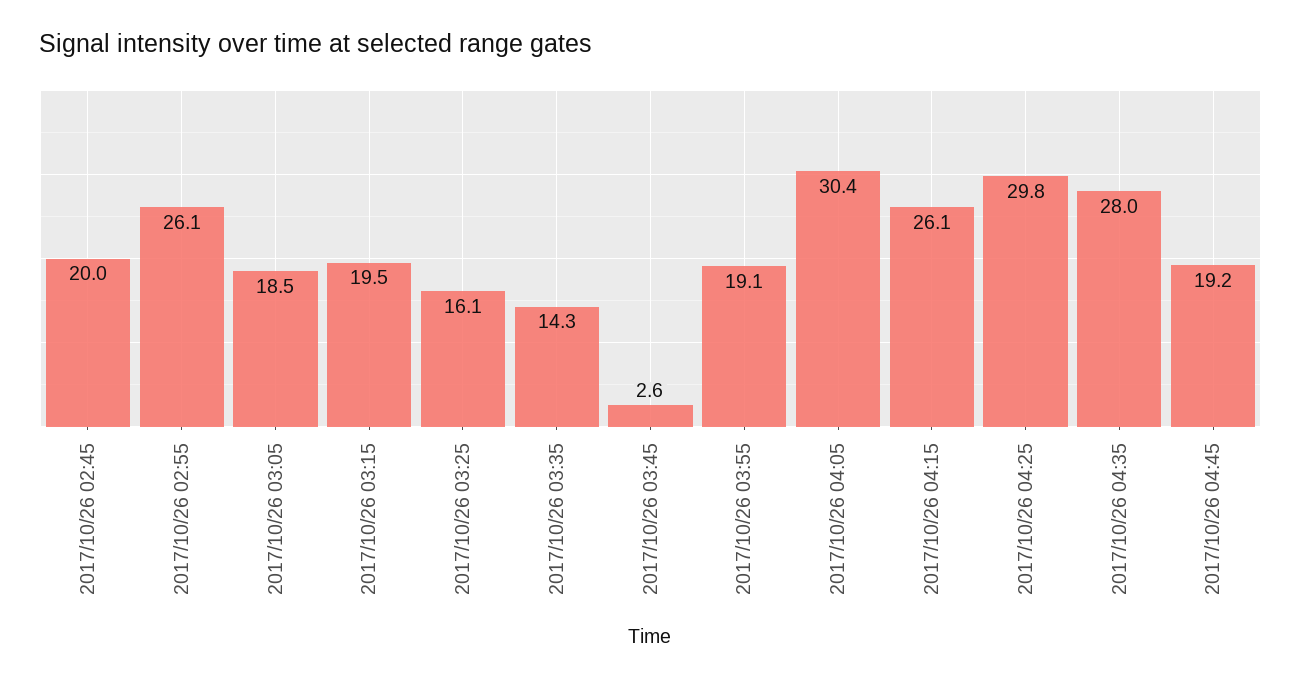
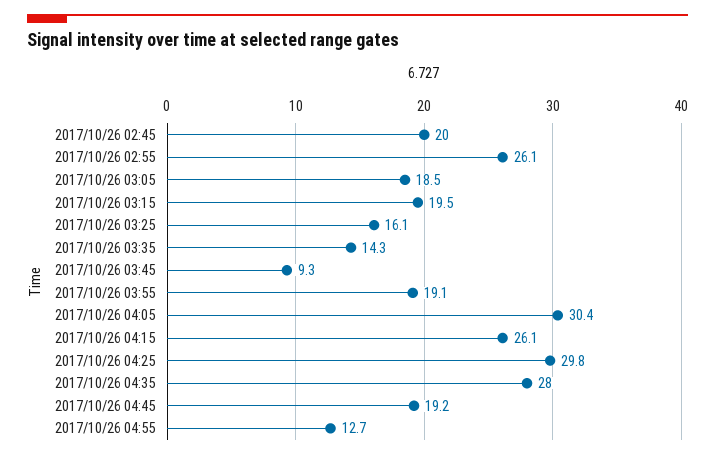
2017/10/26 03:45: 2.6 -> 9.3
2017/10/26 04:55: none -> 12.7

